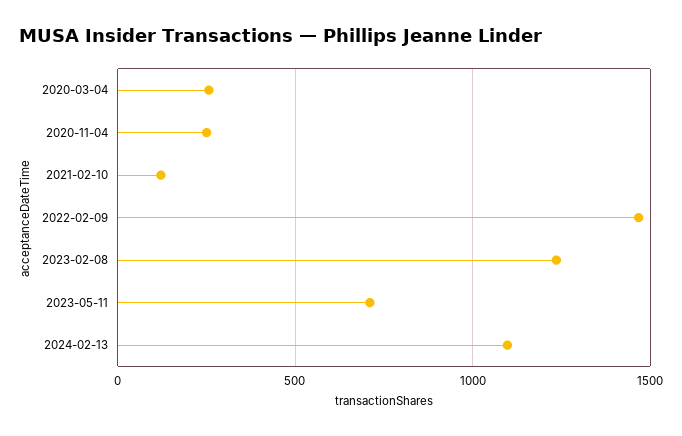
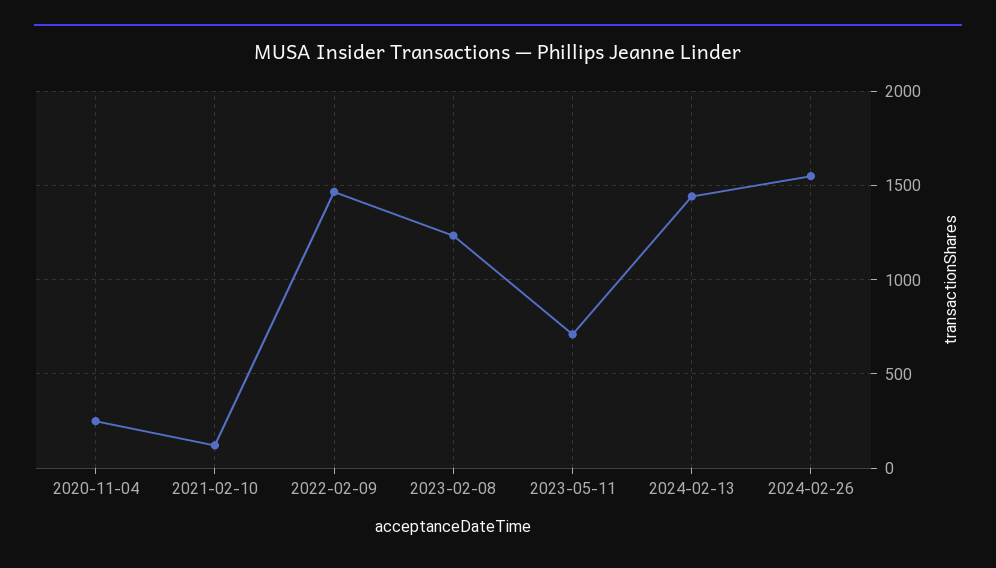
2020-03-04: 250 -> none
2024-02-13: 1100 -> 1450
2024-02-26: none -> 1550

